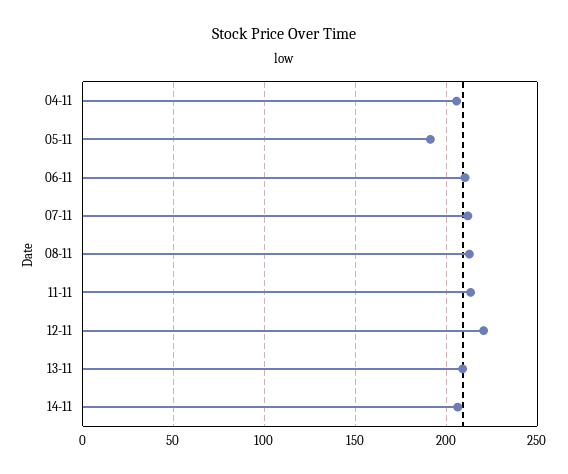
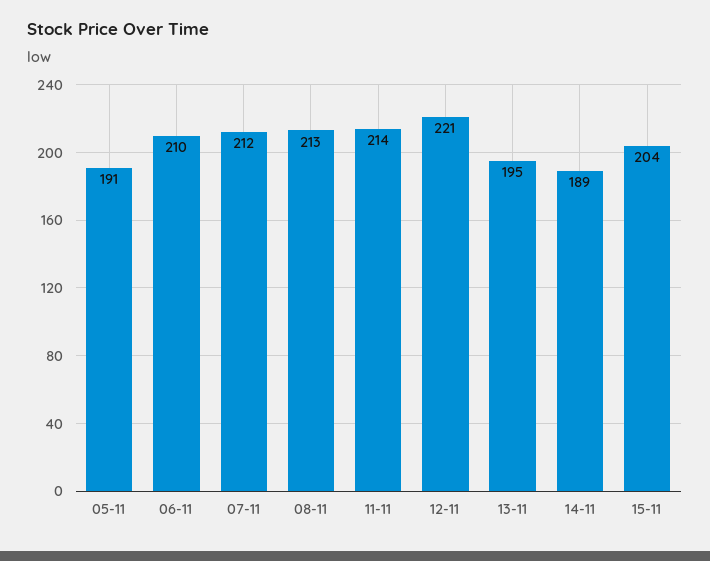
04-11: 205 -> none
13-11: 210 -> 195
14-11: 205 -> 189
15-11: none -> 204

